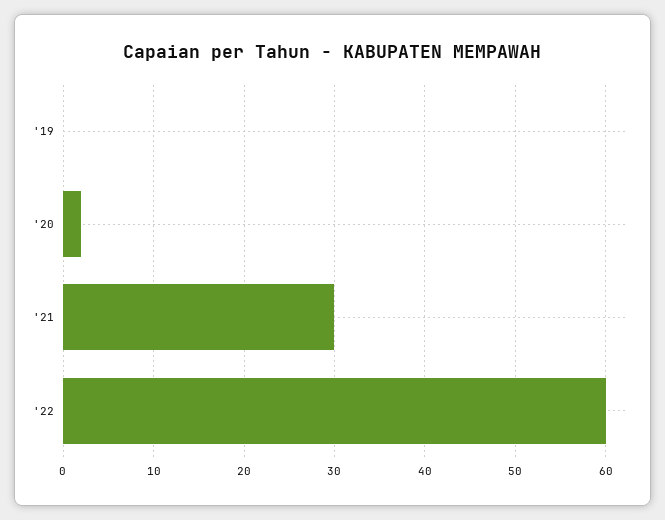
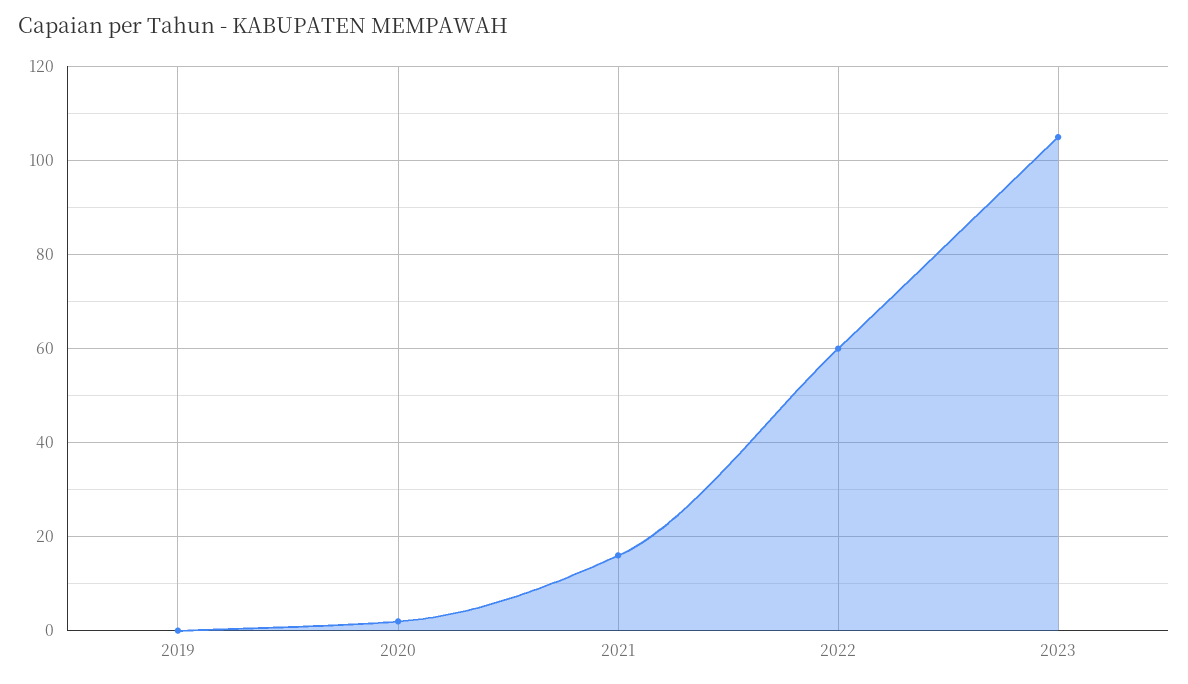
'21: 30 -> 15
2023: none -> 105

